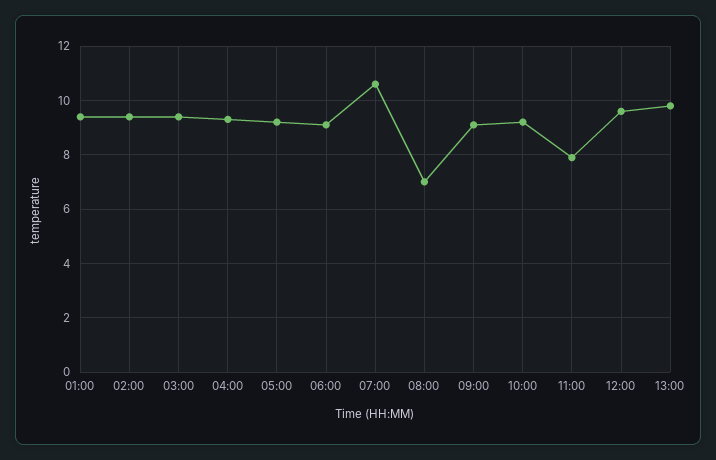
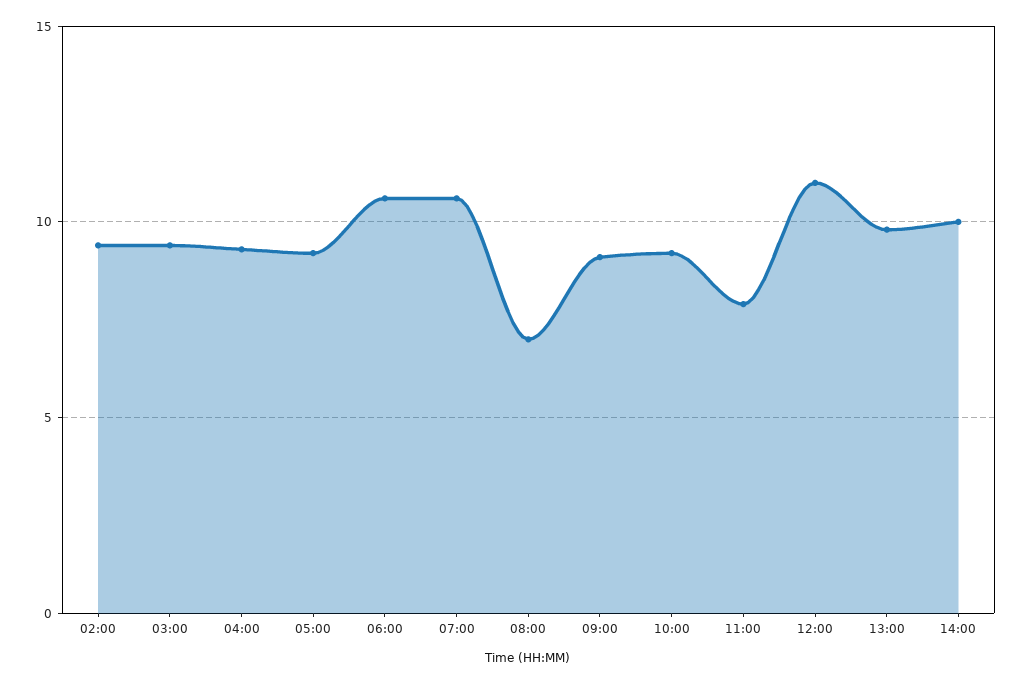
01:00: 9.5 -> none
06:00: 9 -> 10.5
12:00: 9.5 -> 11
14:00: none -> 10

